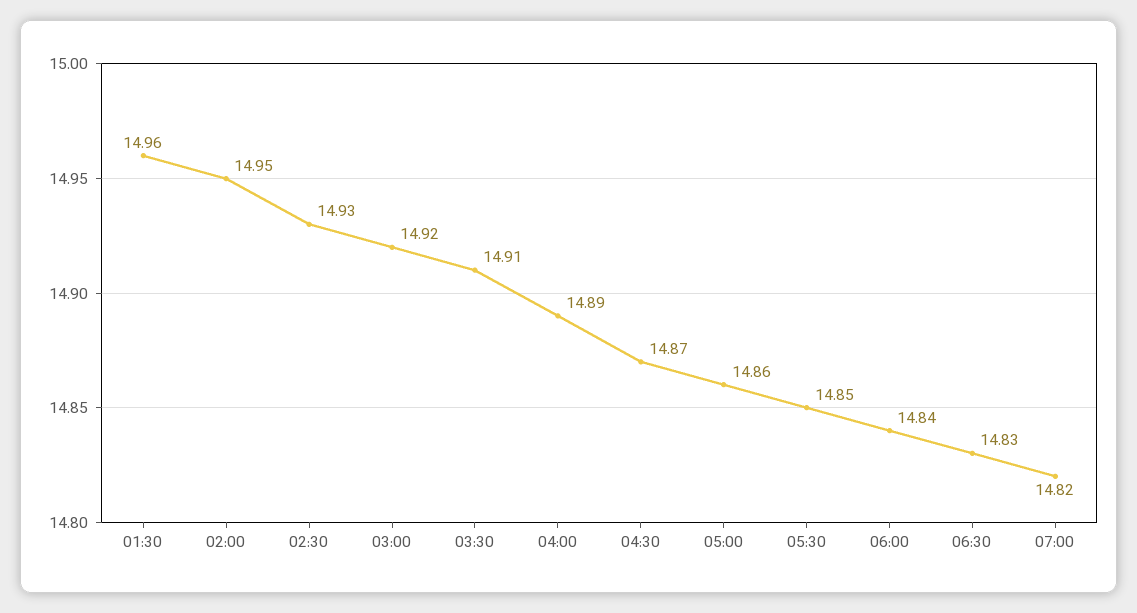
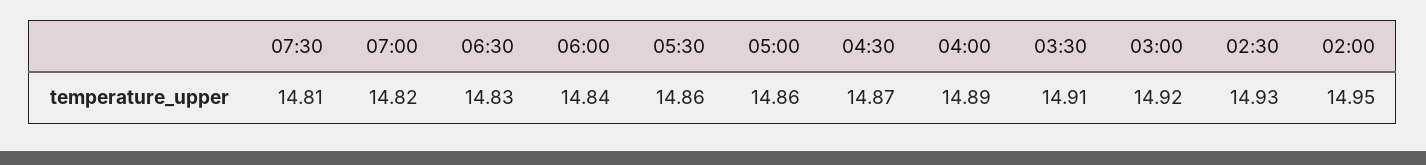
01:30: 14.96 -> none
05:30: 14.85 -> 14.86
07:30: none -> 14.81

